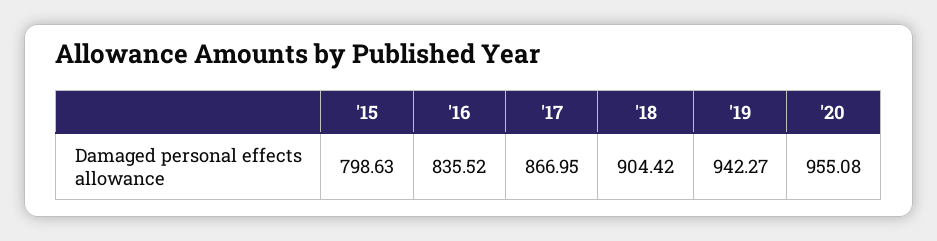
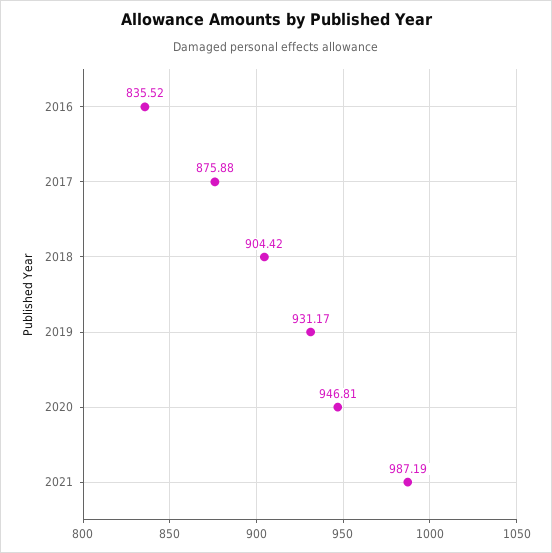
'15: 798.63 -> none
'17: 866.95 -> 875.88
'19: 942.27 -> 931.17
'20: 955.08 -> 946.81
2021: none -> 987.19

